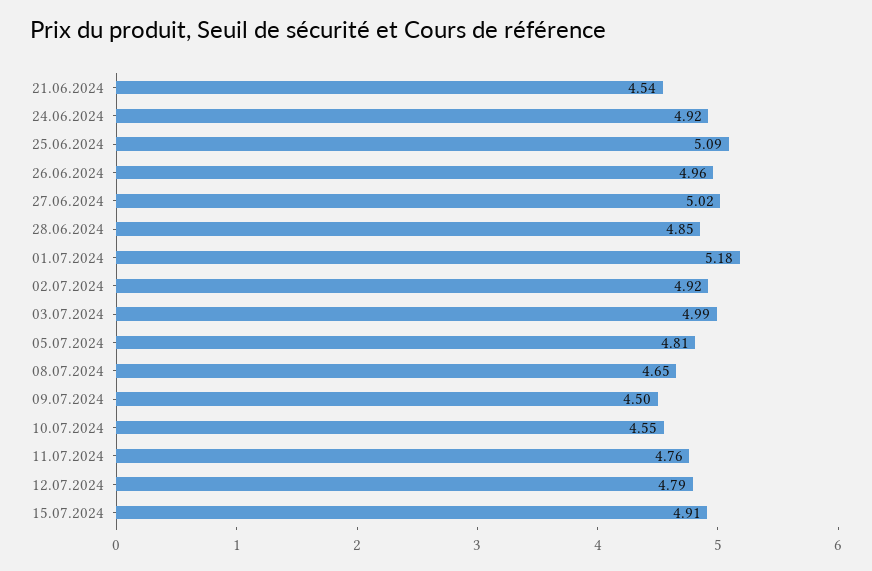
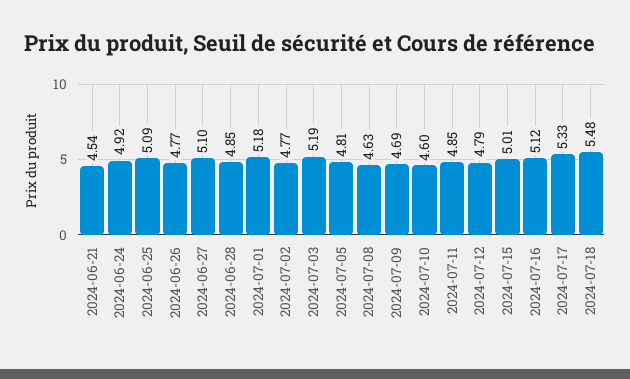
26.06.2024: 4.96 -> 4.77
27.06.2024: 5.02 -> 5.1
02.07.2024: 4.92 -> 4.77
03.07.2024: 4.99 -> 5.19
08.07.2024: 4.65 -> 4.63
09.07.2024: 4.5 -> 4.69
10.07.2024: 4.55 -> 4.6
11.07.2024: 4.76 -> 4.85
15.07.2024: 4.91 -> 5.01
2024-07-16: none -> 5.12
2024-07-17: none -> 5.33
2024-07-18: none -> 5.48

